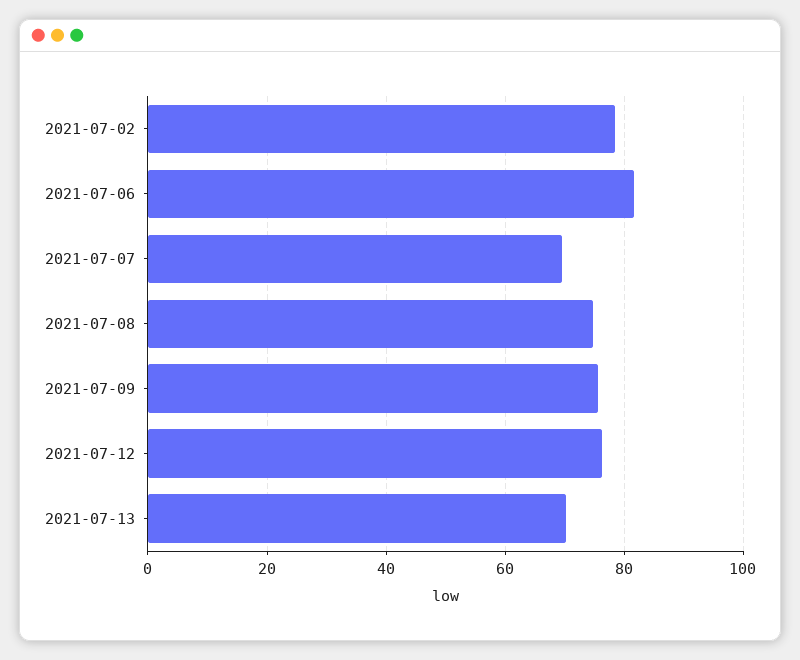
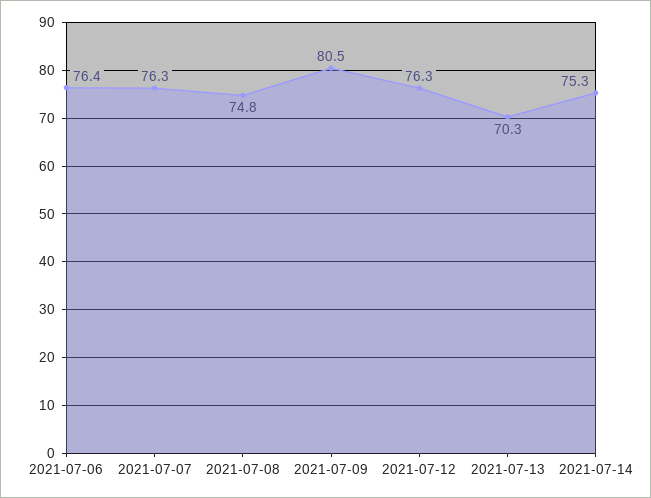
2021-07-02: 78 -> none
2021-07-06: 82 -> 76.4
2021-07-07: 70 -> 76.3
2021-07-09: 76 -> 80.5
2021-07-14: none -> 75.3

